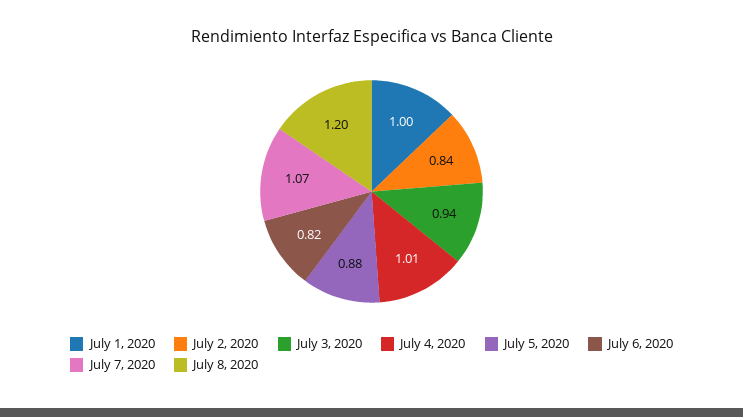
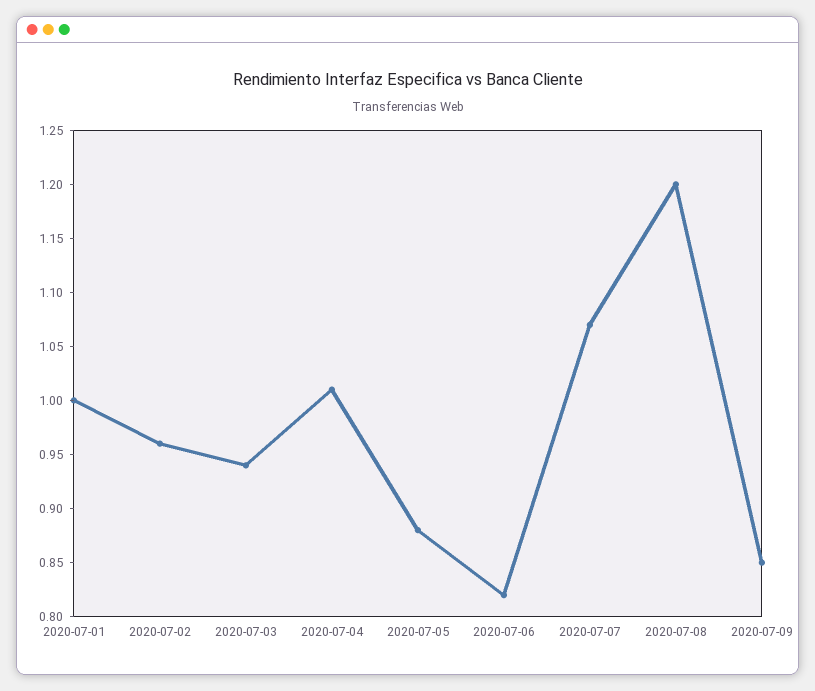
July 2, 2020: 0.84 -> 0.96
2020-07-09: none -> 0.85

